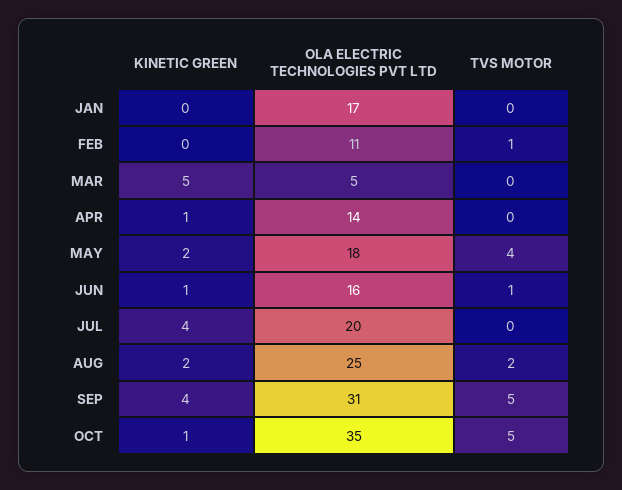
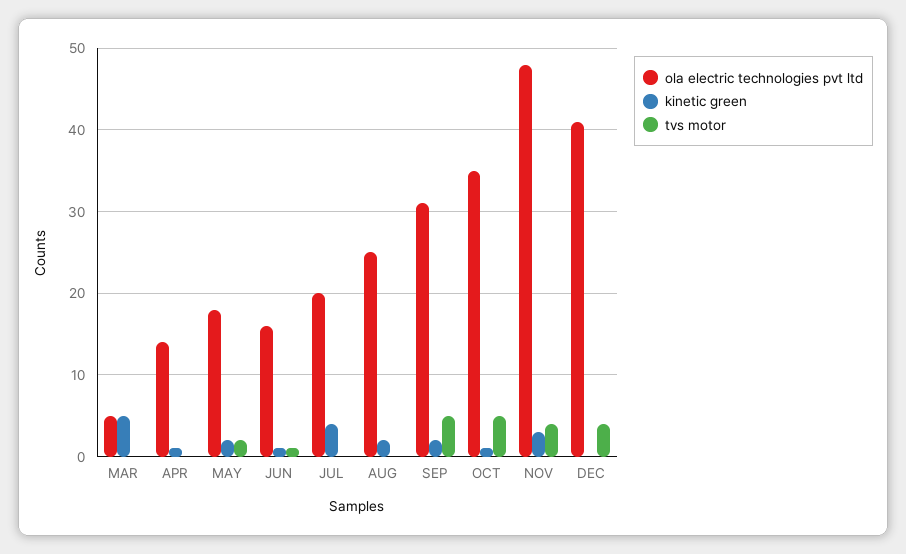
KINETIC GREEN, JAN: 0 -> none
OLA ELECTRIC TECHNOLOGIES PVT LTD, JAN: 17 -> none
TVS MOTOR, JAN: 0 -> none
KINETIC GREEN, FEB: 0 -> none
OLA ELECTRIC TECHNOLOGIES PVT LTD, FEB: 11 -> none
TVS MOTOR, FEB: 1 -> none
TVS MOTOR, MAY: 4 -> 2
TVS MOTOR, AUG: 2 -> 0
KINETIC GREEN, SEP: 4 -> 2
OLA ELECTRIC TECHNOLOGIES PVT LTD, NOV: none -> 48
KINETIC GREEN, NOV: none -> 3
TVS MOTOR, NOV: none -> 4
OLA ELECTRIC TECHNOLOGIES PVT LTD, DEC: none -> 41
KINETIC GREEN, DEC: none -> 0
TVS MOTOR, DEC: none -> 4

